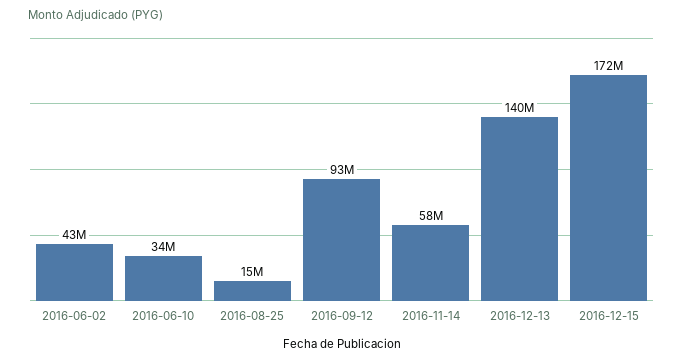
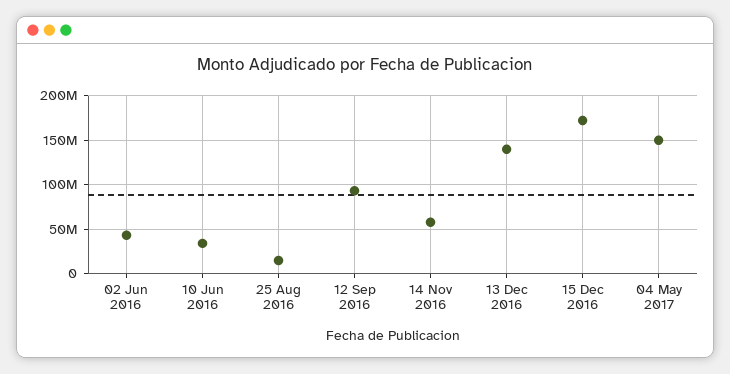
04 May 2017: none -> 150000000

